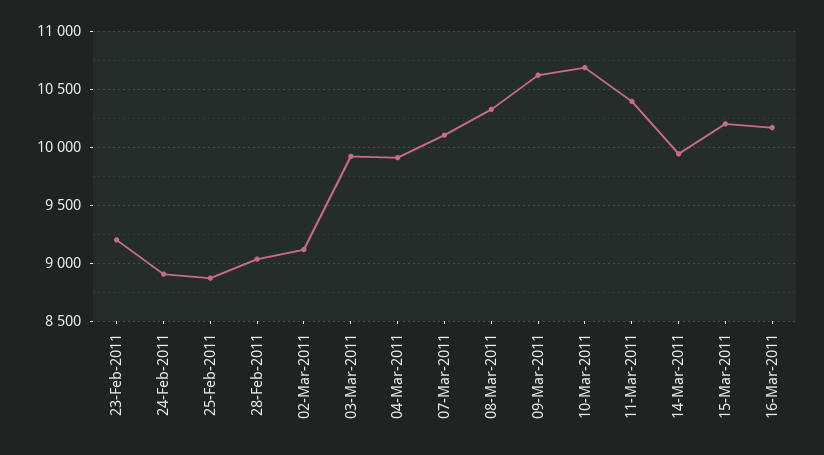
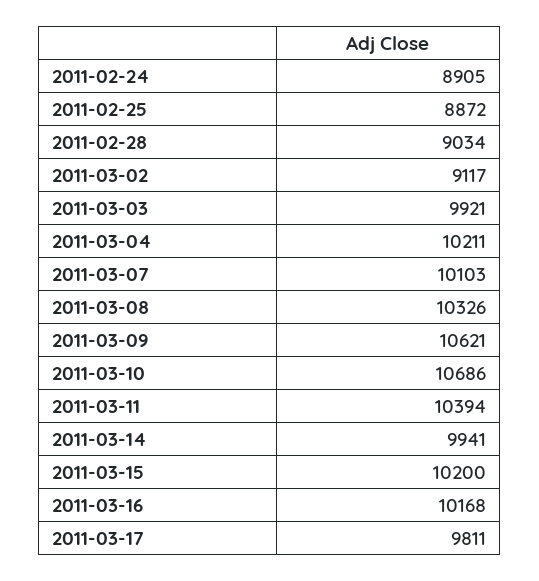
23-Feb-2011: 9200 -> none
04-Mar-2011: 9900 -> 10211
2011-03-17: none -> 9811

